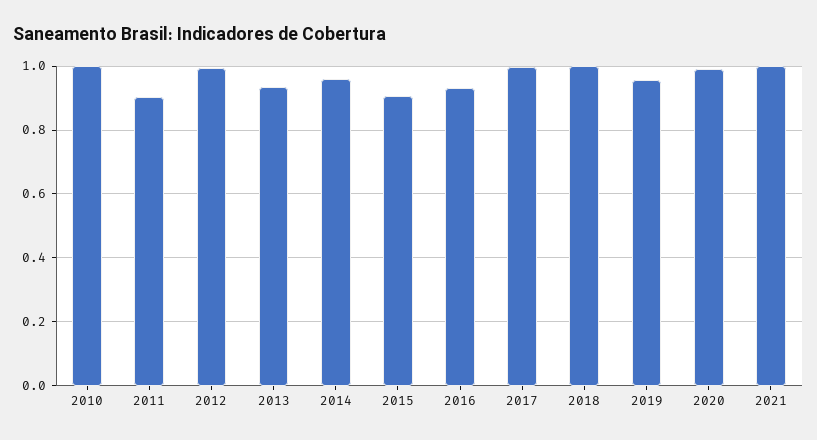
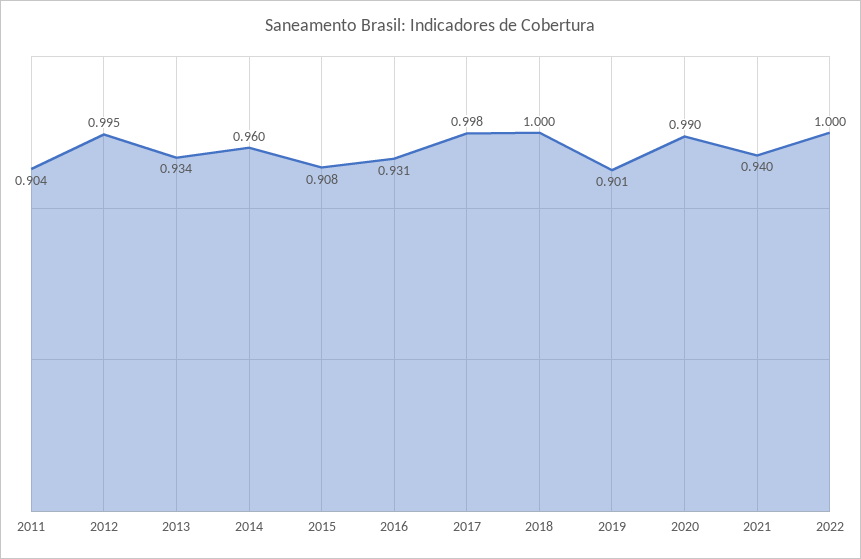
2010: 1 -> none
2019: 0.96 -> 0.901
2021: 1 -> 0.94
2022: none -> 1

